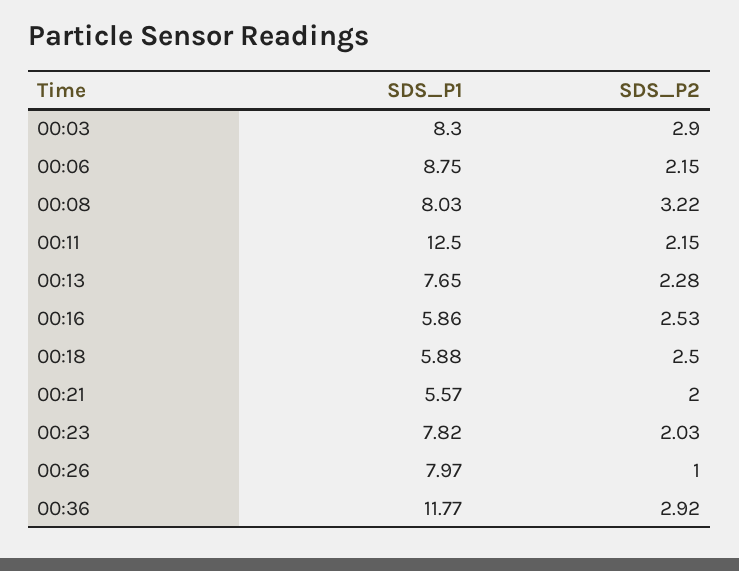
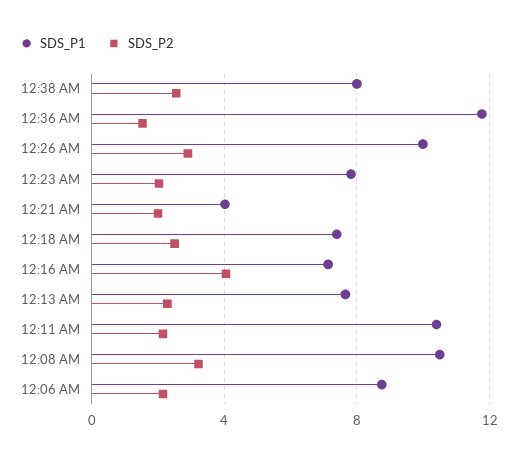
SDS_P1, 00:03: 8.3 -> none
SDS_P2, 00:03: 2.9 -> none
SDS_P1, 00:08: 8.03 -> 10.5
SDS_P1, 00:11: 12.5 -> 10.5
SDS_P1, 00:16: 5.86 -> 7
SDS_P2, 00:16: 2.53 -> 4
SDS_P1, 00:18: 5.88 -> 7.5
SDS_P1, 00:21: 5.57 -> 4
SDS_P1, 00:26: 7.97 -> 10
SDS_P2, 00:26: 1 -> 3
SDS_P2, 00:36: 2.92 -> 1.5
SDS_P1, 12:38 AM: none -> 8
SDS_P2, 12:38 AM: none -> 2.5

